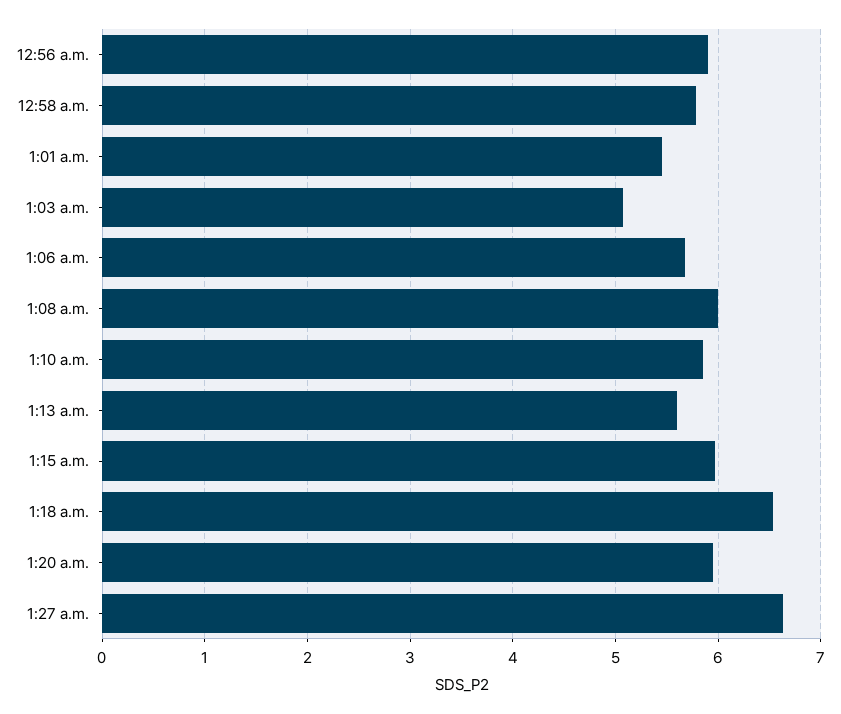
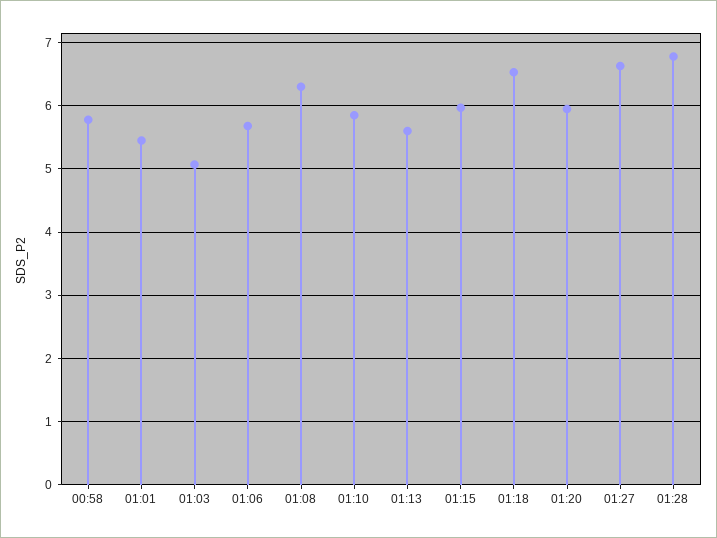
12:56 a.m.: 5.9 -> none
1:08 a.m.: 6 -> 6.3
01:28: none -> 6.8

